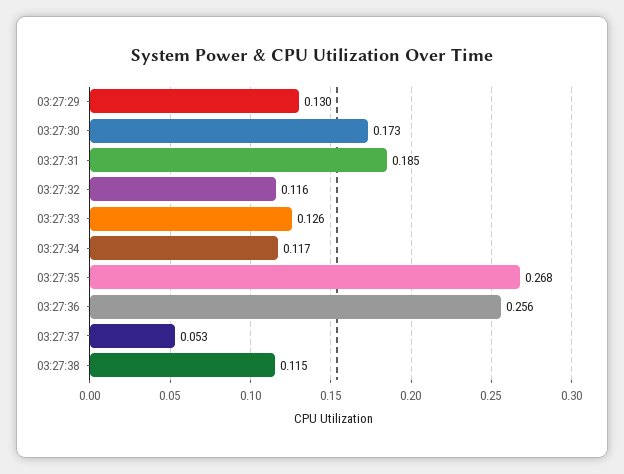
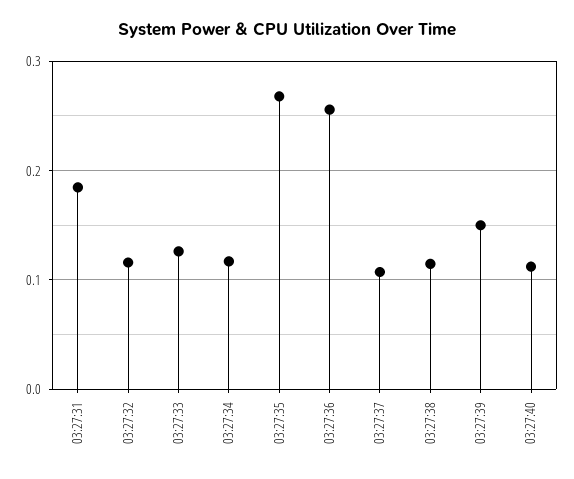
03:27:29: 0.13 -> none
03:27:30: 0.173 -> none
03:27:37: 0.053 -> 0.11
03:27:39: none -> 0.15
03:27:40: none -> 0.11

